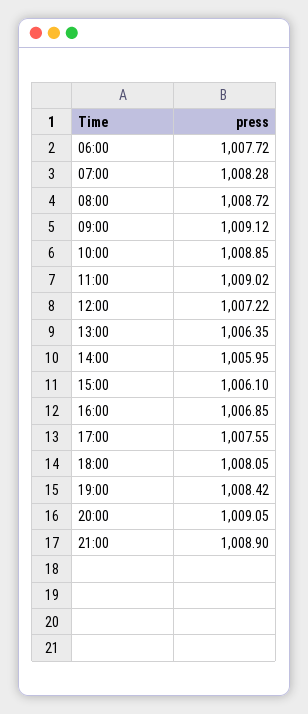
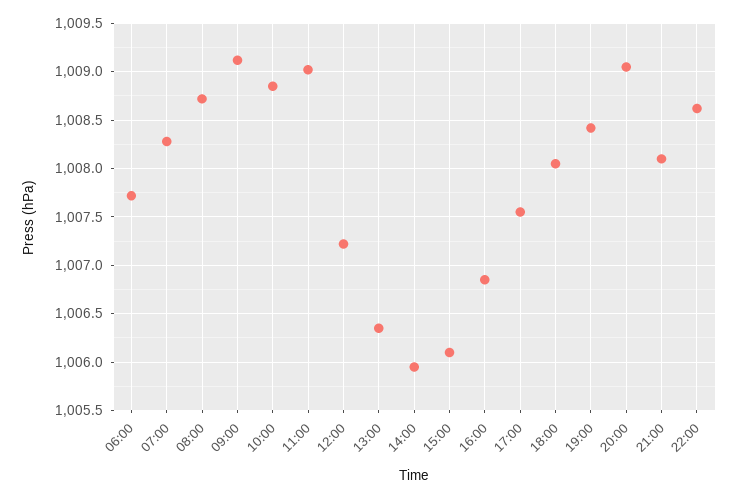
21:00: 1008.9 -> 1008.1
22:00: none -> 1008.6

